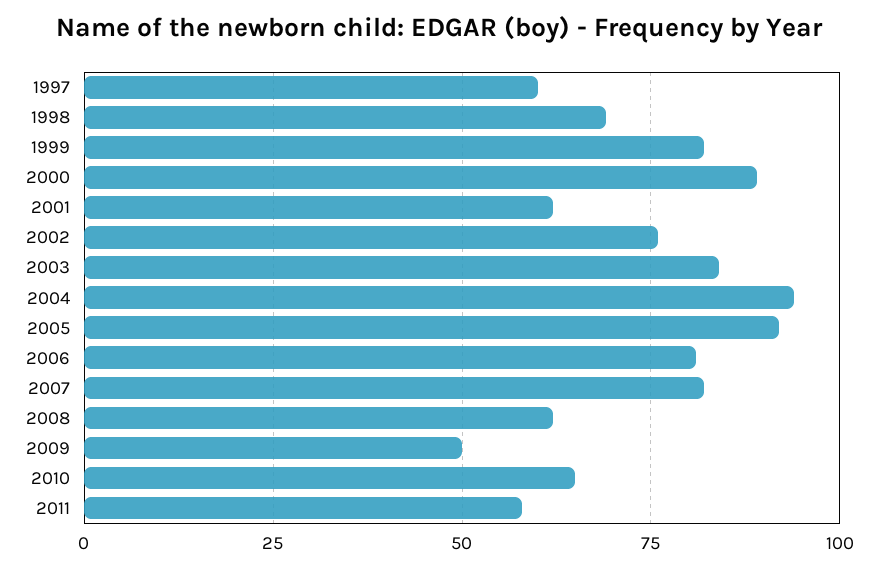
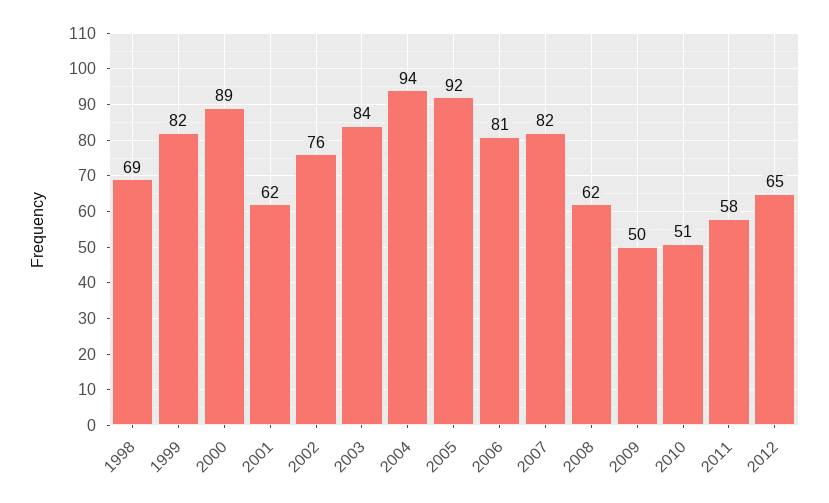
1997: 60 -> none
2010: 65 -> 51
2012: none -> 65

